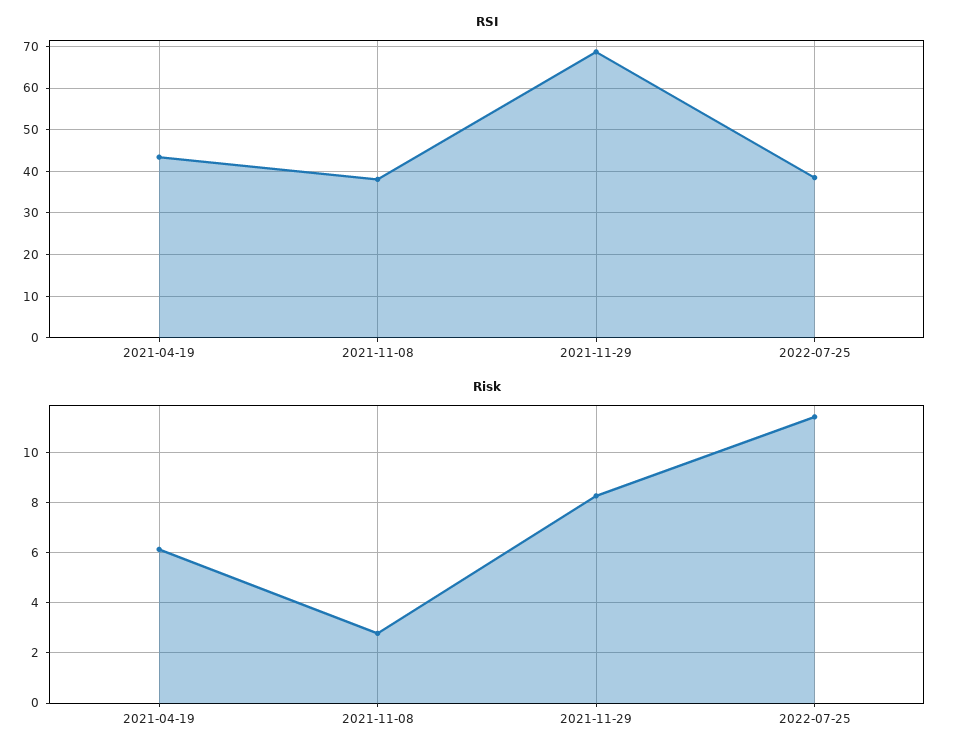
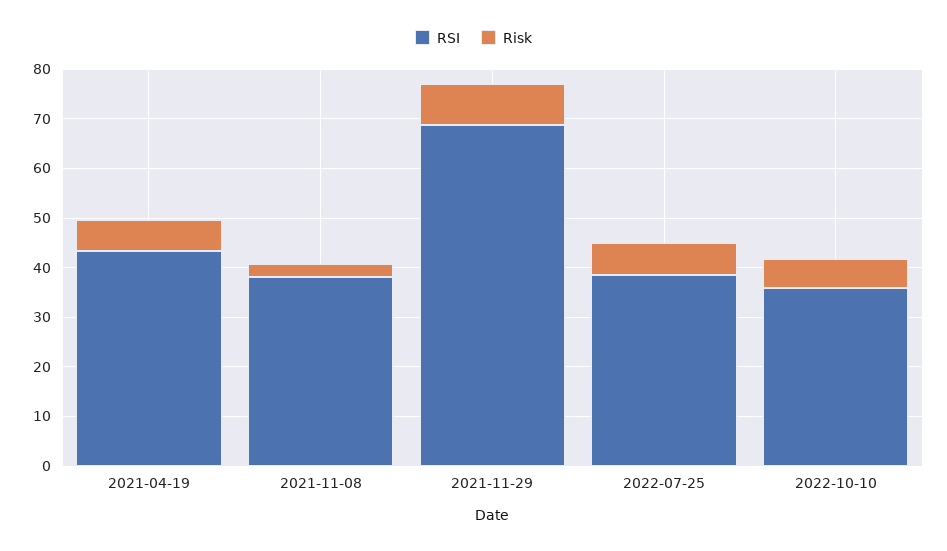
Risk, 2022-07-25: 11.5 -> 6
RSI, 2022-10-10: none -> 36
Risk, 2022-10-10: none -> 6

